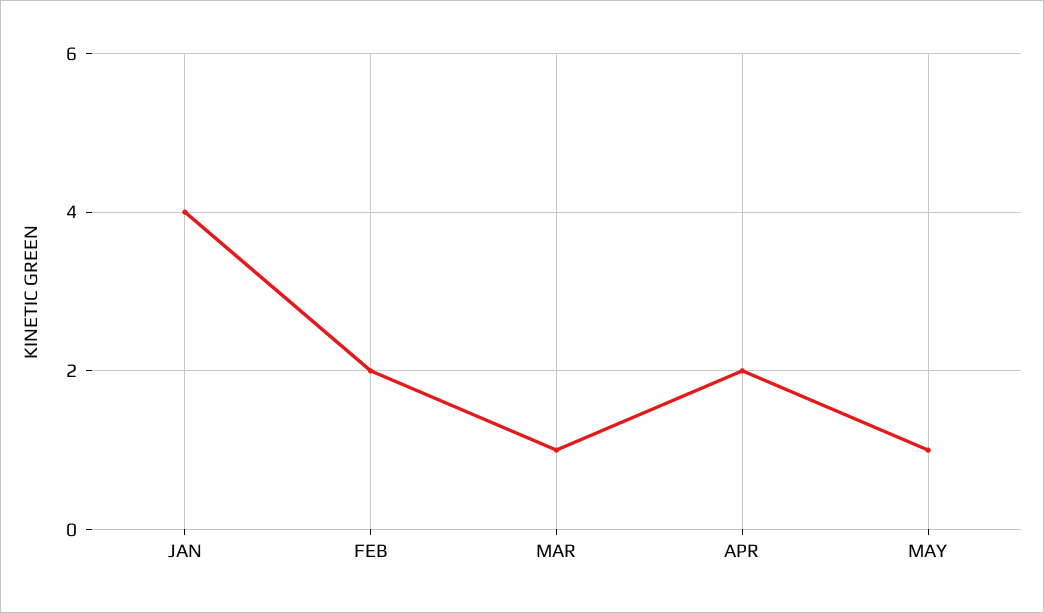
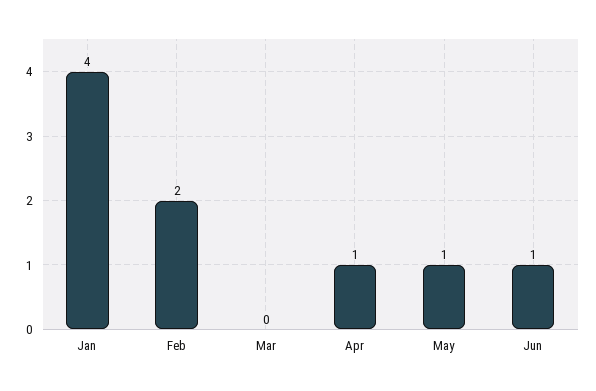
MAR: 1 -> 0
APR: 2 -> 1
Jun: none -> 1

